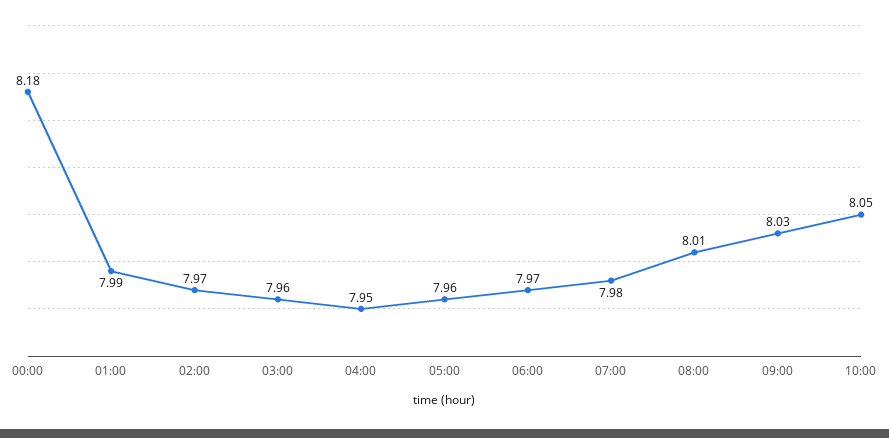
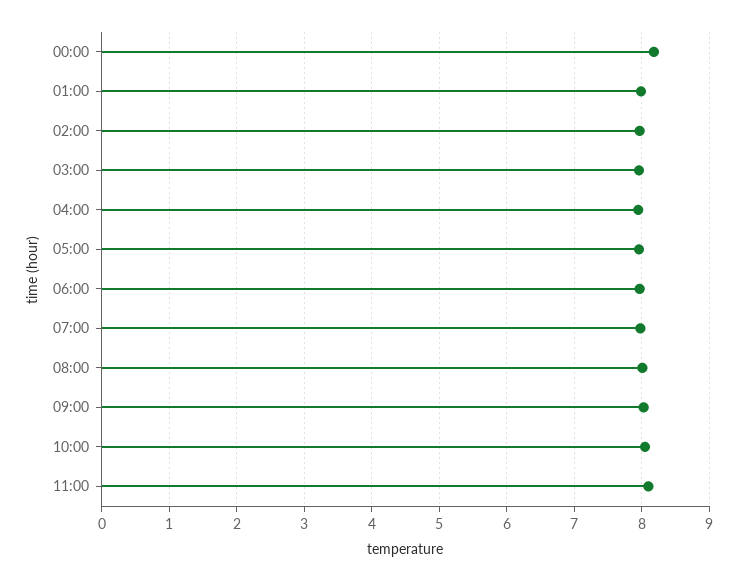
11:00: none -> 8.1

